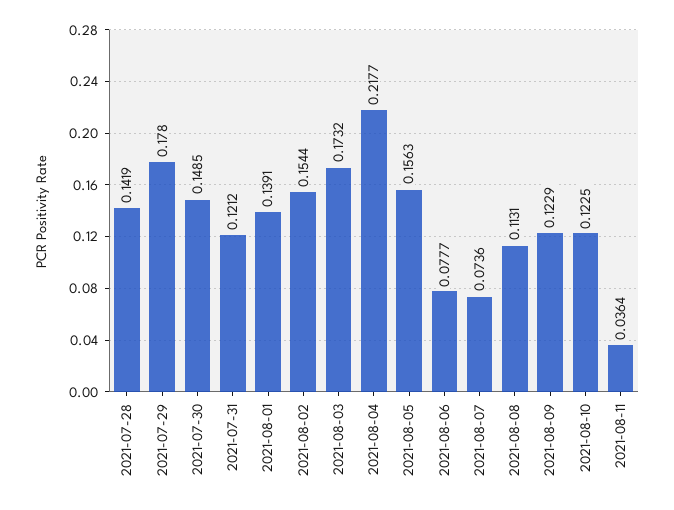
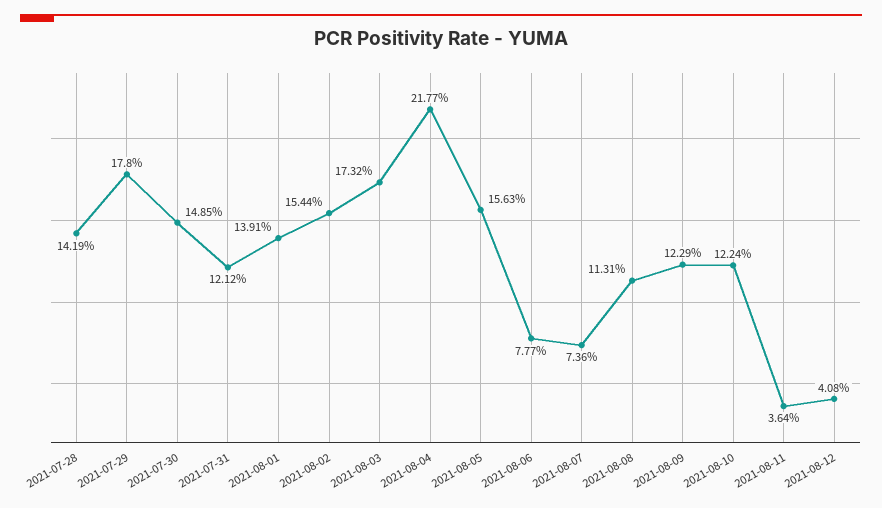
2021-08-10: 0.1225 -> 0.1224
2021-08-12: none -> 0.0408

